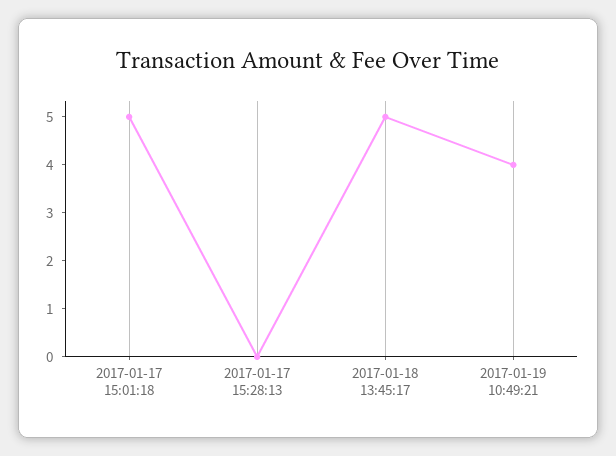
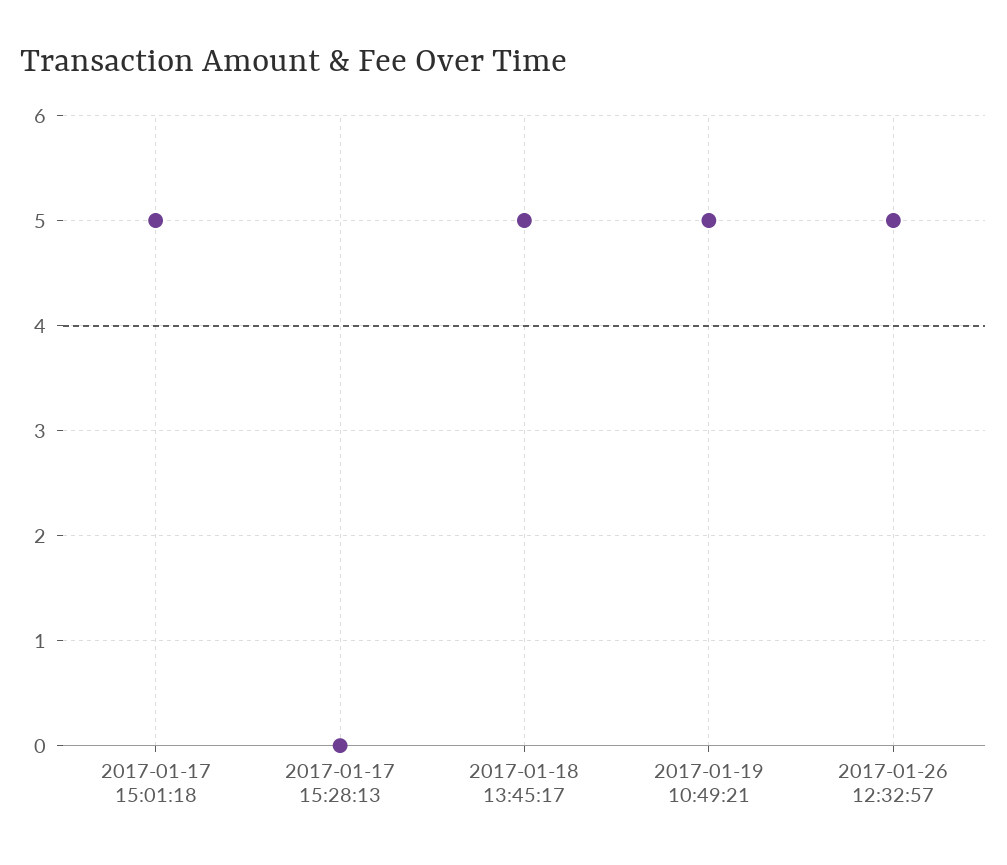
2017-01-19 10:49:21: 4 -> 5
2017-01-26 12:32:57: none -> 5

